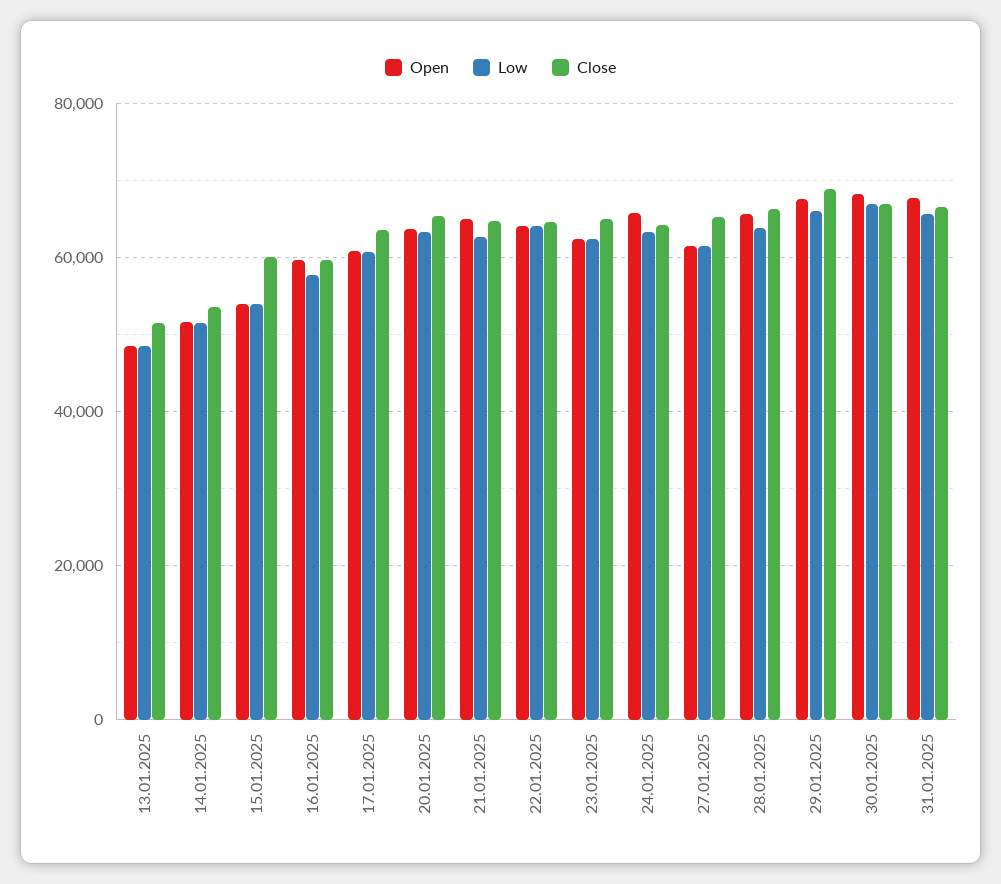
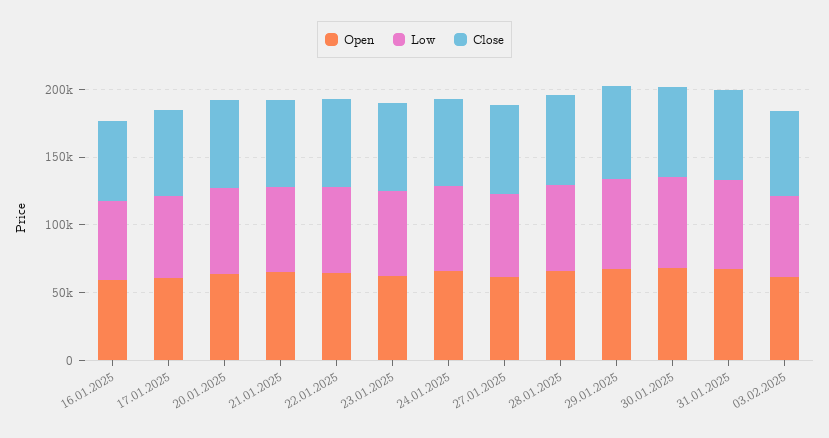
Open, 13.01.2025: 48000 -> none
Low, 13.01.2025: 48000 -> none
Close, 13.01.2025: 52000 -> none
Open, 14.01.2025: 52000 -> none
Low, 14.01.2025: 52000 -> none
Close, 14.01.2025: 54000 -> none
Open, 15.01.2025: 54000 -> none
Low, 15.01.2025: 54000 -> none
Close, 15.01.2025: 60000 -> none
Open, 03.02.2025: none -> 60000
Low, 03.02.2025: none -> 60000
Close, 03.02.2025: none -> 60000

